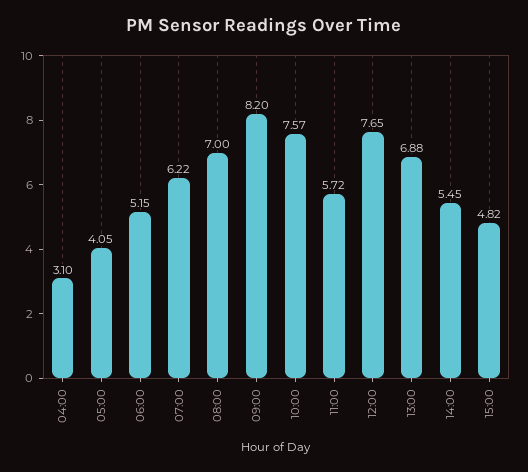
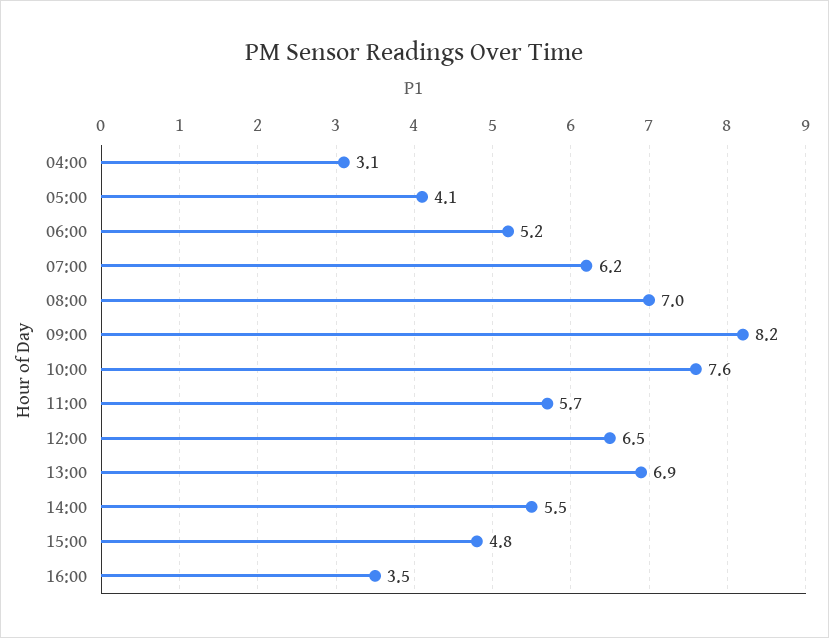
12:00: 7.65 -> 6.5
16:00: none -> 3.5

